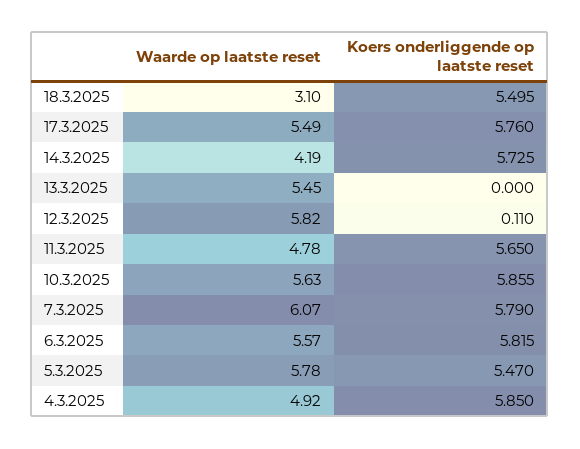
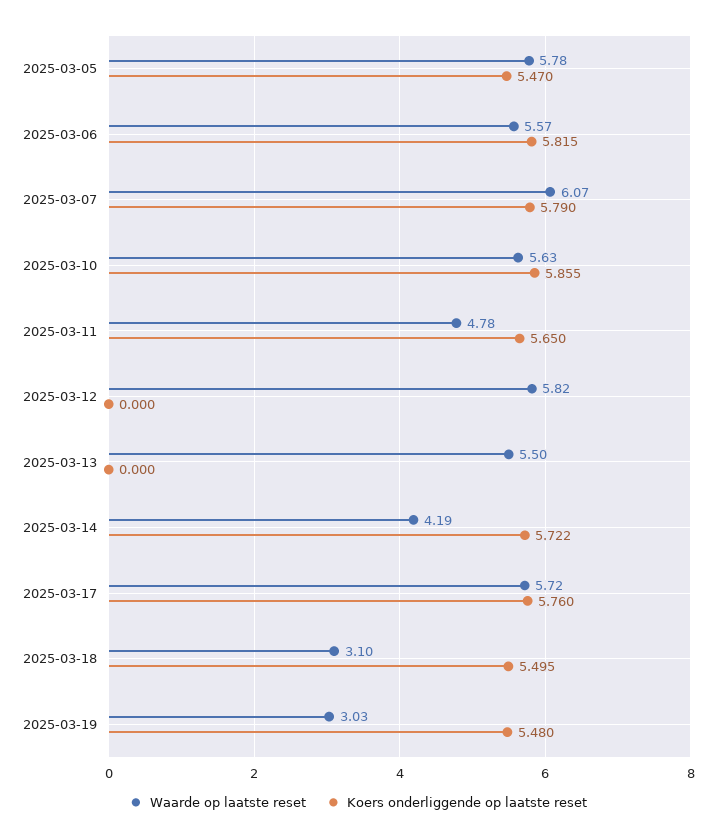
Waarde op laatste reset, 17.3.2025: 5.49 -> 5.72
Koers onderliggende op laatste reset, 14.3.2025: 5.725 -> 5.722
Waarde op laatste reset, 13.3.2025: 5.45 -> 5.5
Koers onderliggende op laatste reset, 12.3.2025: 0.11 -> 0
Waarde op laatste reset, 4.3.2025: 4.92 -> none
Koers onderliggende op laatste reset, 4.3.2025: 5.85 -> none
Waarde op laatste reset, 2025-03-19: none -> 3.03
Koers onderliggende op laatste reset, 2025-03-19: none -> 5.48

